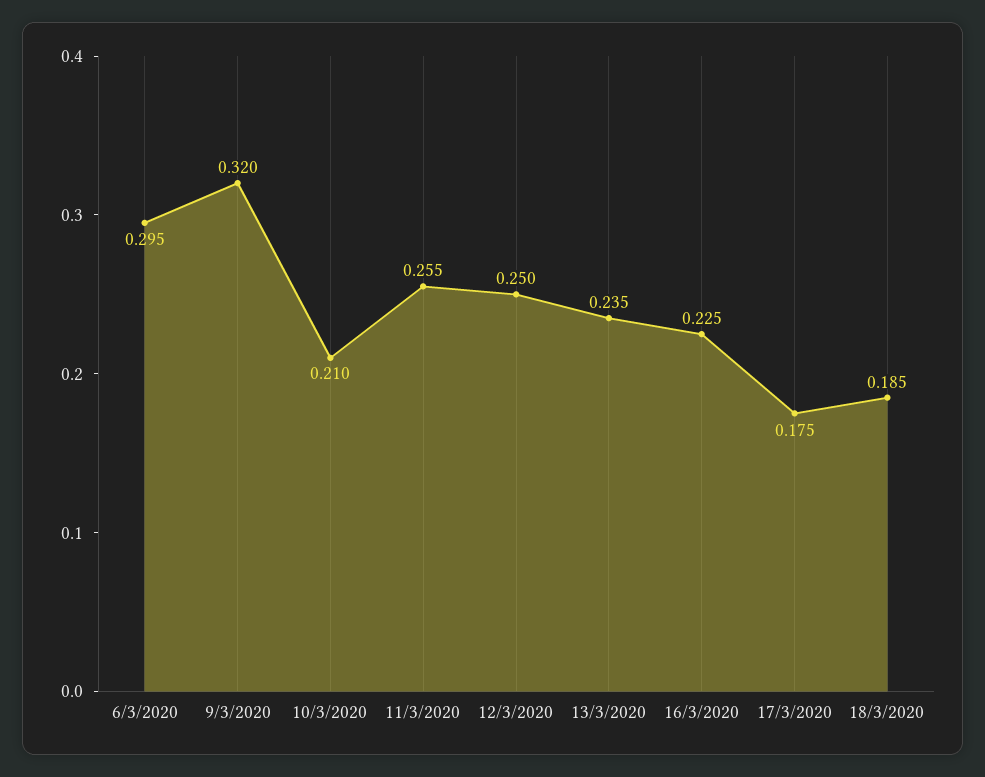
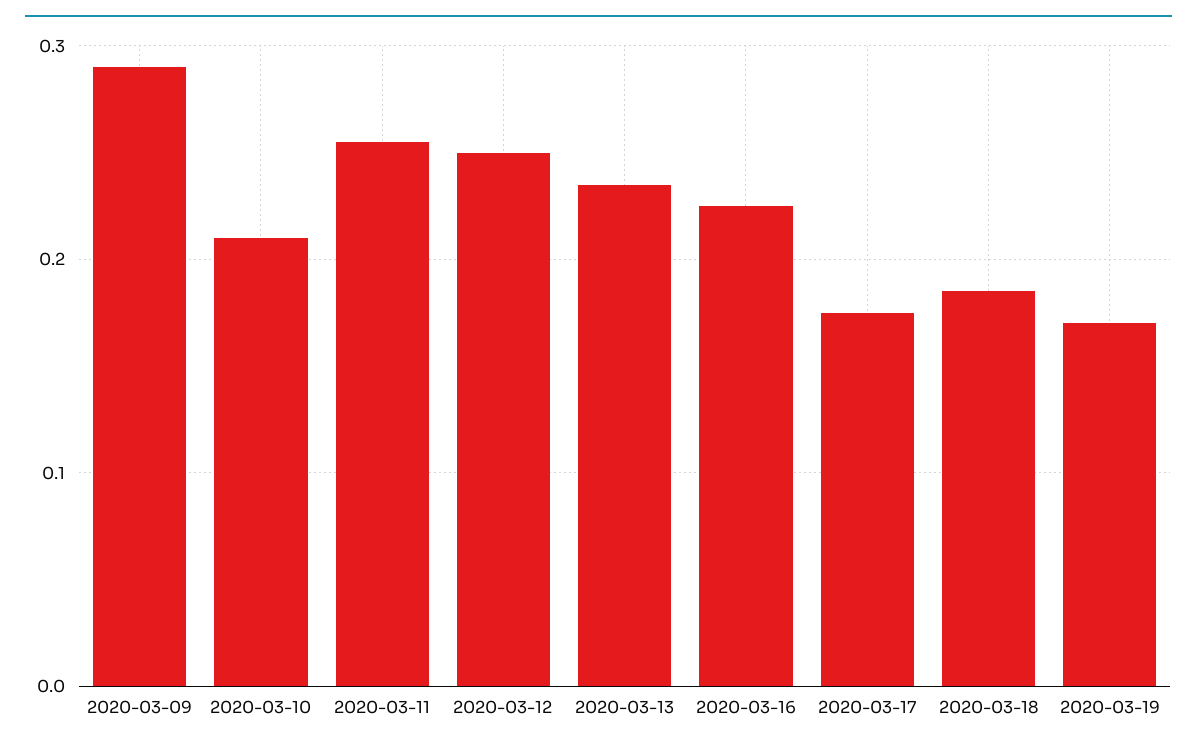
6/3/2020: 0.295 -> none
9/3/2020: 0.32 -> 0.29
2020-03-19: none -> 0.17

